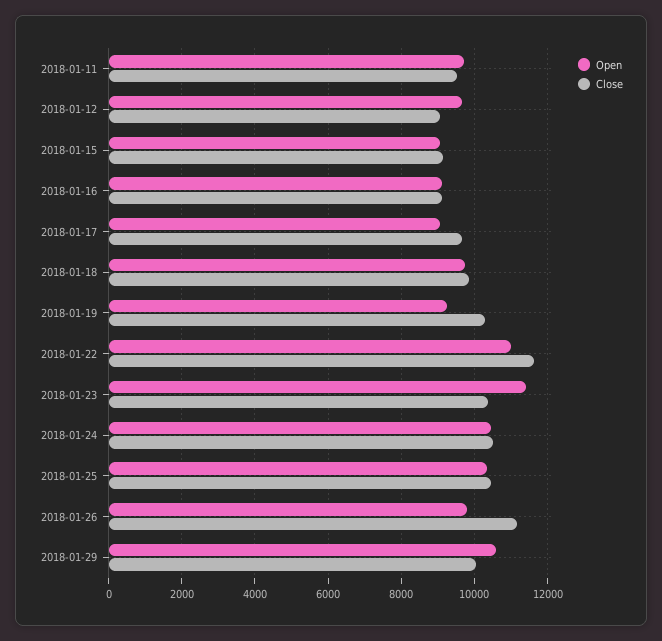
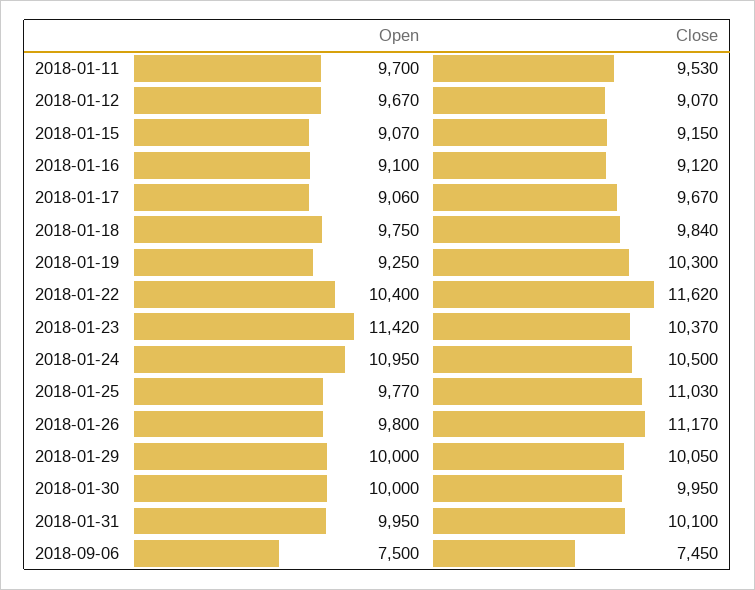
Open, 2018-01-22: 11000 -> 10400
Open, 2018-01-24: 10400 -> 10950
Open, 2018-01-25: 10400 -> 9770
Close, 2018-01-25: 10400 -> 11030
Open, 2018-01-29: 10600 -> 10000
Open, 2018-01-30: none -> 10000
Close, 2018-01-30: none -> 9950
Open, 2018-01-31: none -> 9950
Close, 2018-01-31: none -> 10100
Open, 2018-09-06: none -> 7500
Close, 2018-09-06: none -> 7450

